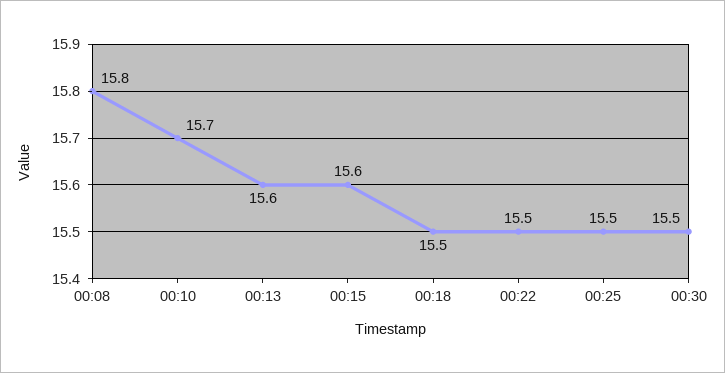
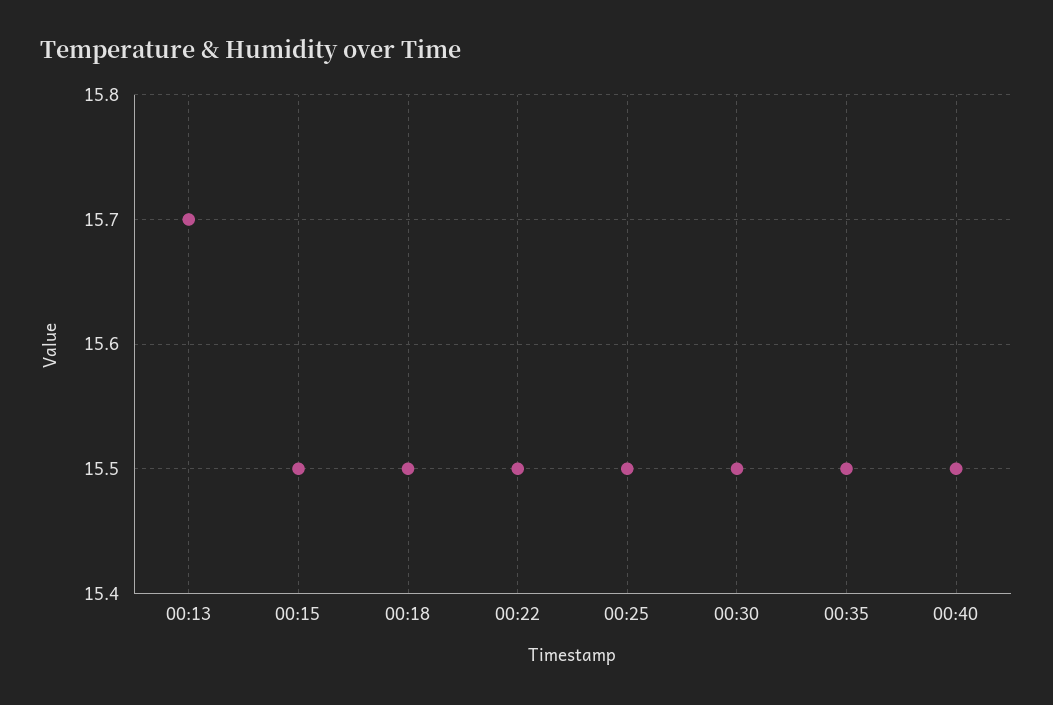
00:08: 15.8 -> none
00:10: 15.7 -> none
00:13: 15.6 -> 15.7
00:15: 15.6 -> 15.5
00:35: none -> 15.5
00:40: none -> 15.5

